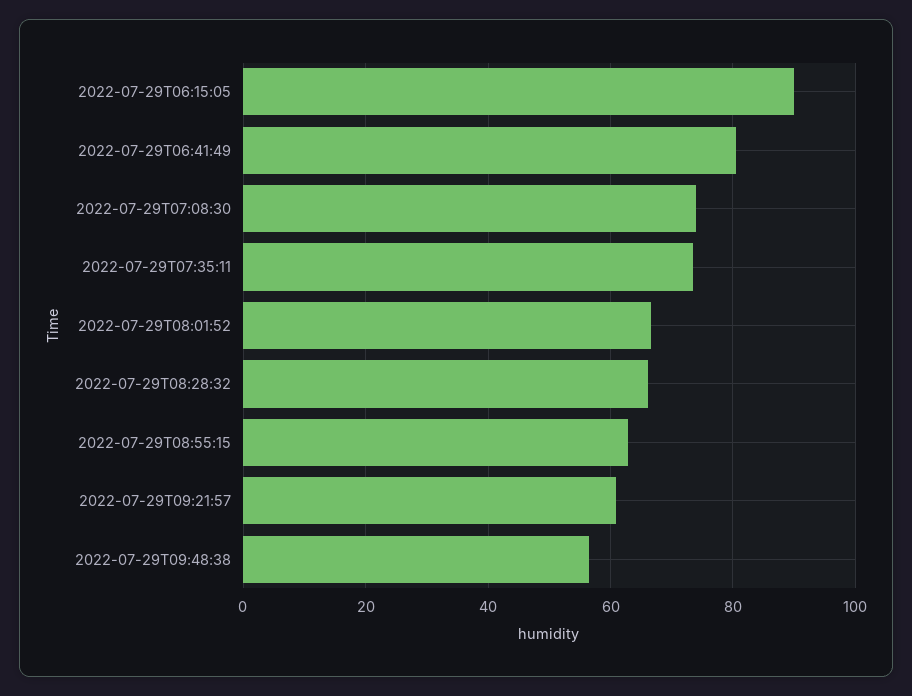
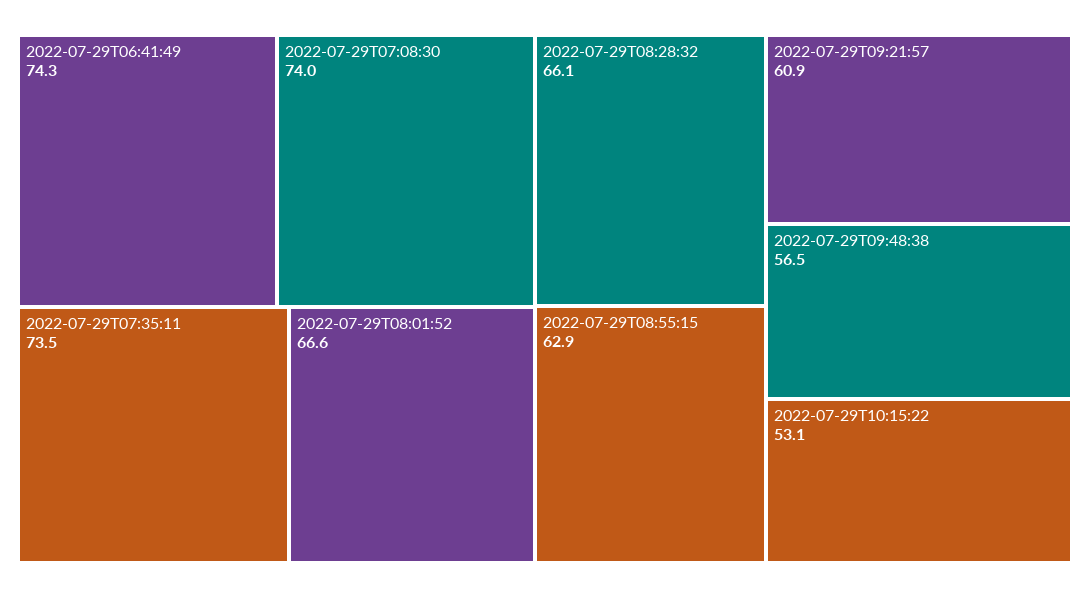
2022-07-29T06:15:05: 90 -> none
2022-07-29T06:41:49: 80 -> 74.3
2022-07-29T10:15:22: none -> 53.1

